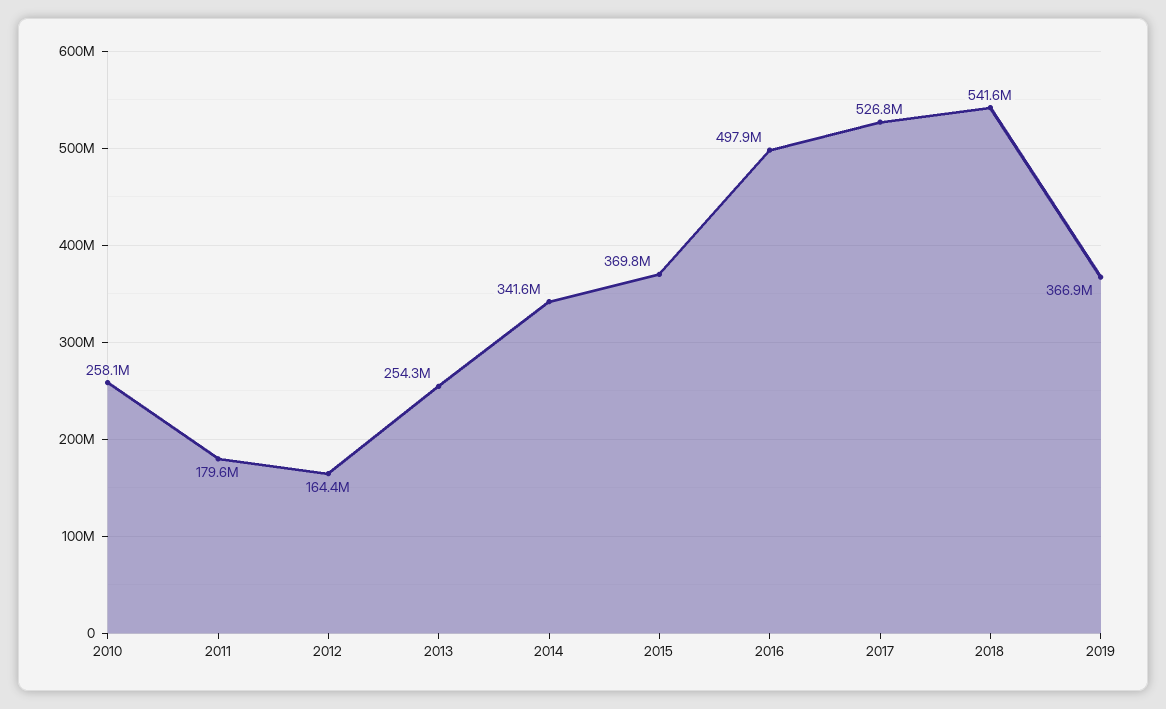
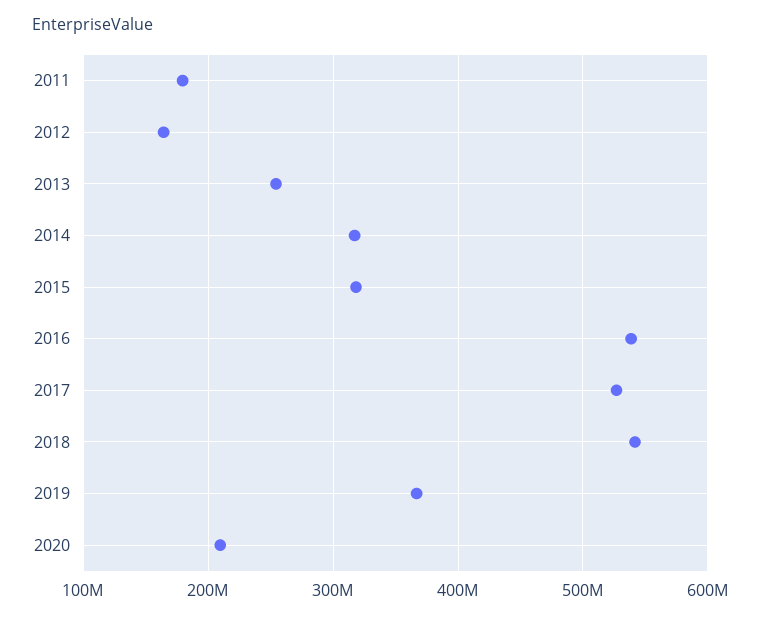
2010: 258100000 -> none
2014: 341600000 -> 320000000
2015: 369800000 -> 320000000
2016: 497900000 -> 540000000
2020: none -> 210000000

